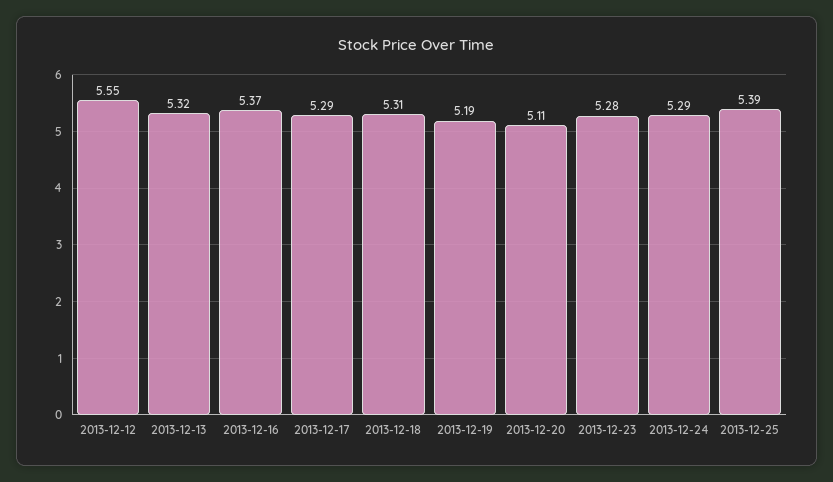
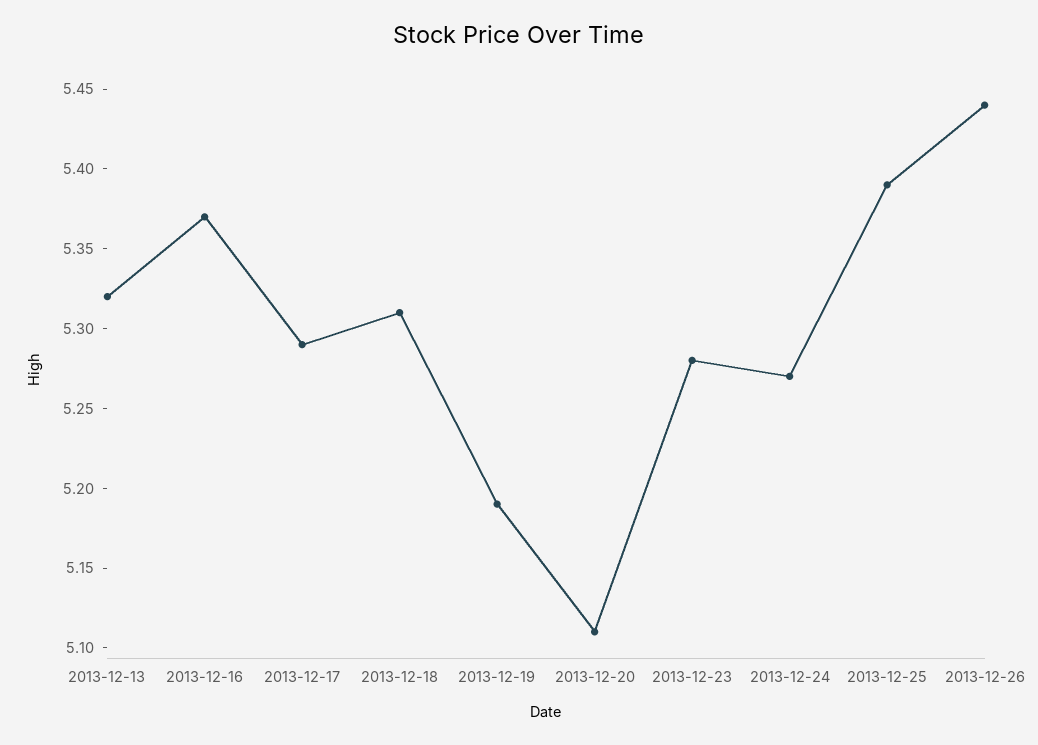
2013-12-12: 5.55 -> none
2013-12-24: 5.29 -> 5.27
2013-12-26: none -> 5.44

